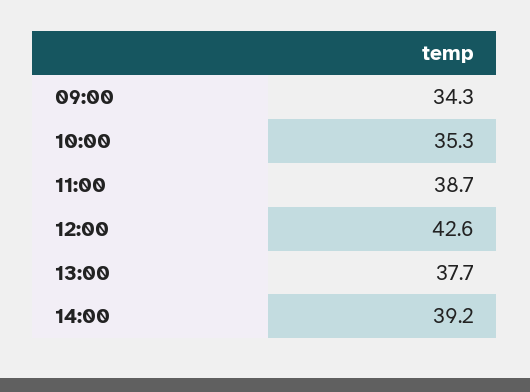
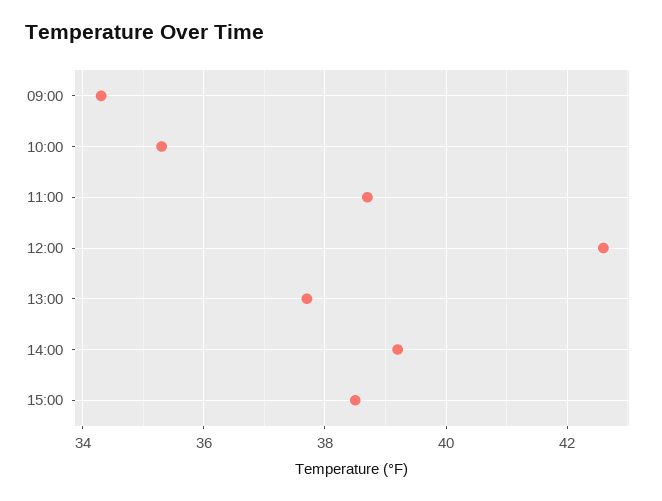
15:00: none -> 38.5

